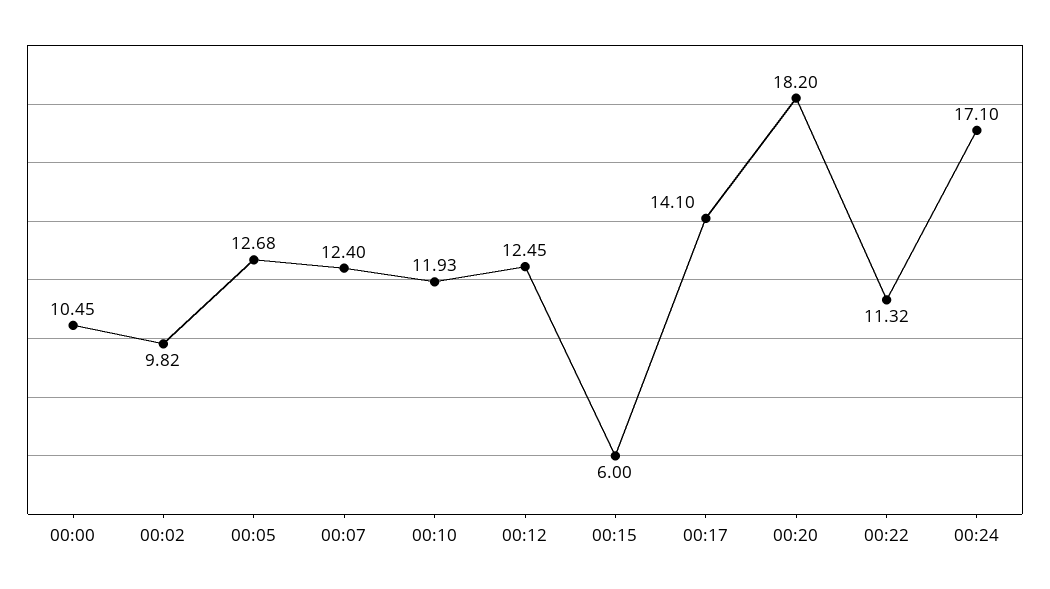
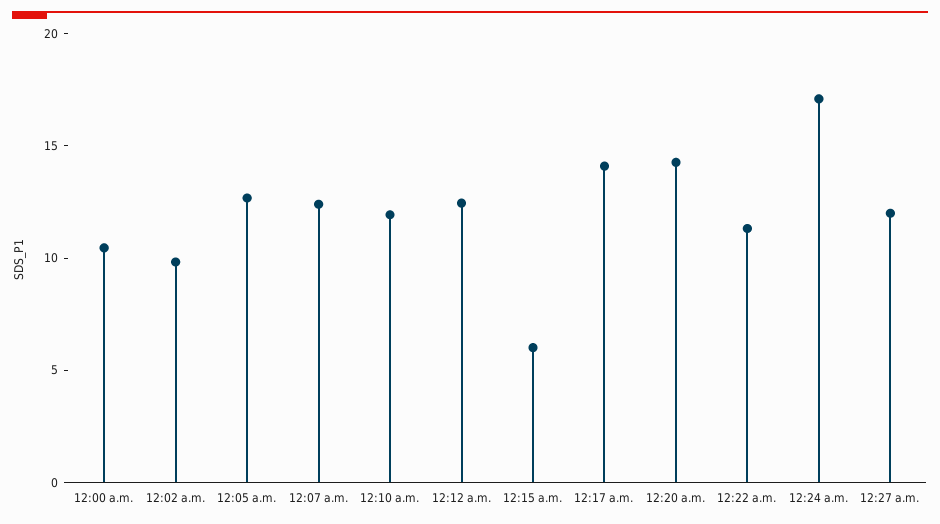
00:20: 18.2 -> 14
12:27 a.m.: none -> 12

